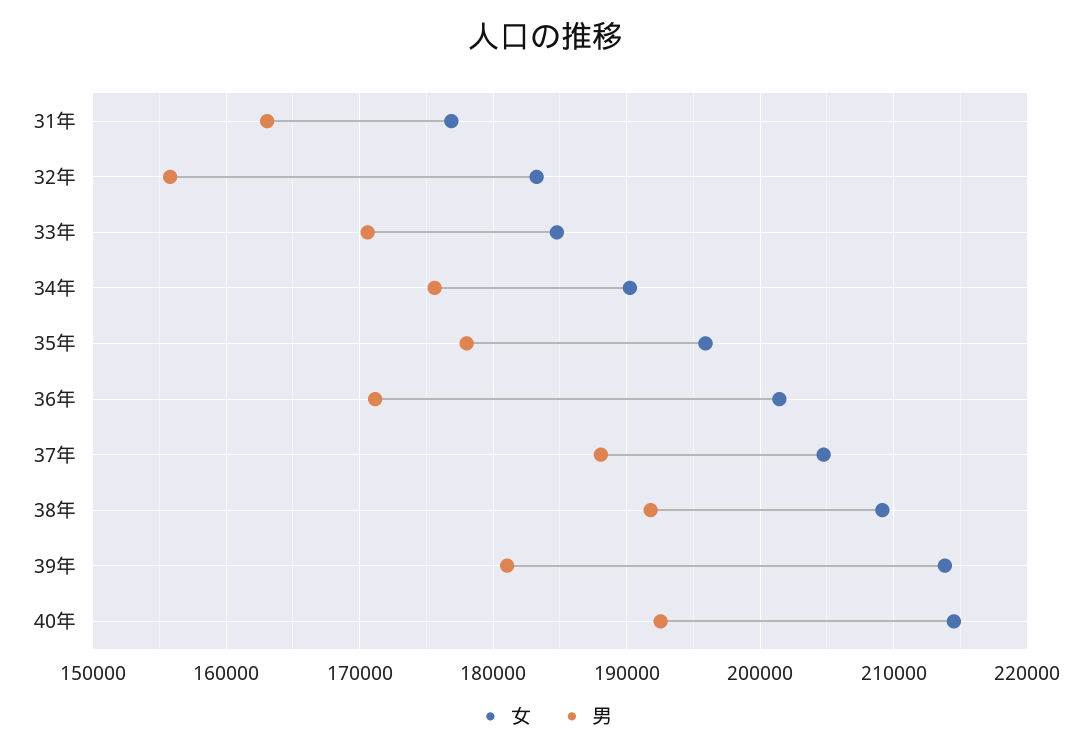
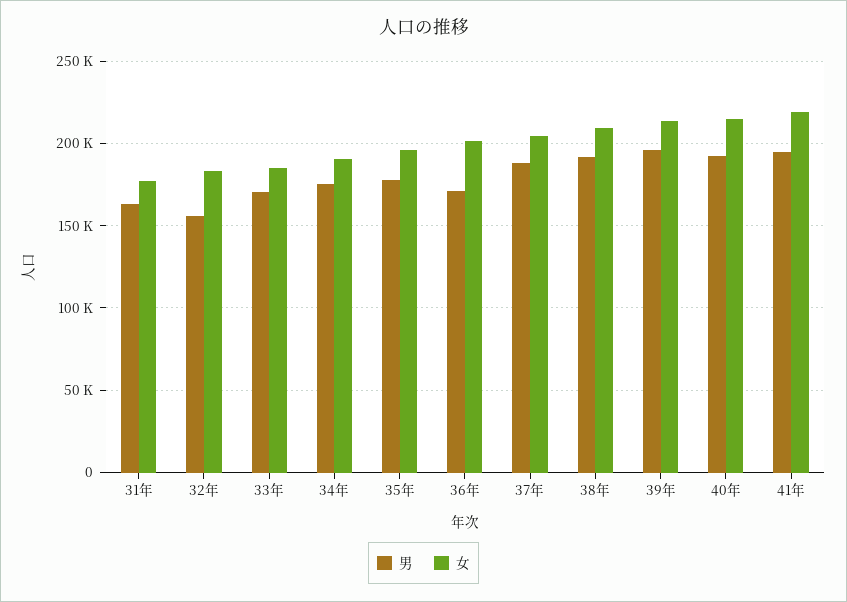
男, 39年: 181000 -> 195000
男, 41年: none -> 195000
女, 41年: none -> 220000

